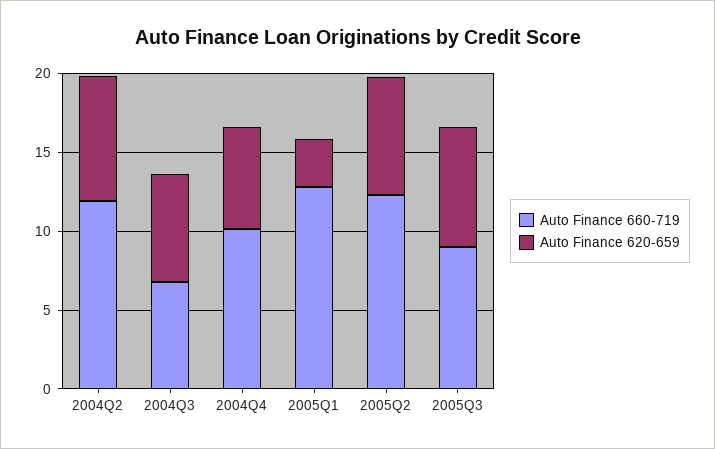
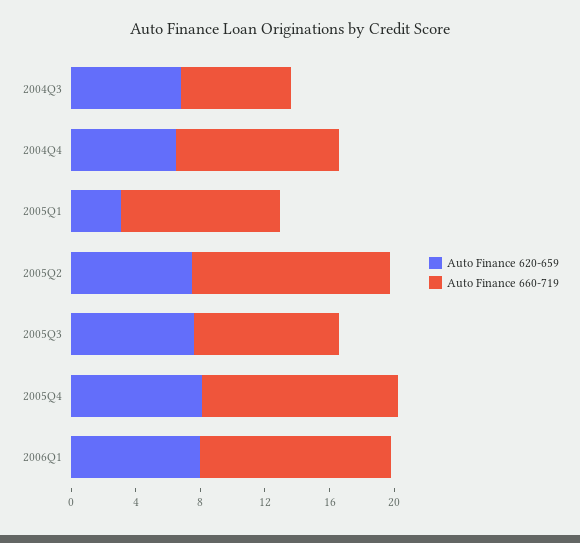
Auto Finance 660-719, 2004Q2: 12 -> none
Auto Finance 620-659, 2004Q2: 8 -> none
Auto Finance 660-719, 2005Q1: 13 -> 10
Auto Finance 620-659, 2005Q4: none -> 8
Auto Finance 660-719, 2005Q4: none -> 12
Auto Finance 620-659, 2006Q1: none -> 8
Auto Finance 660-719, 2006Q1: none -> 12

